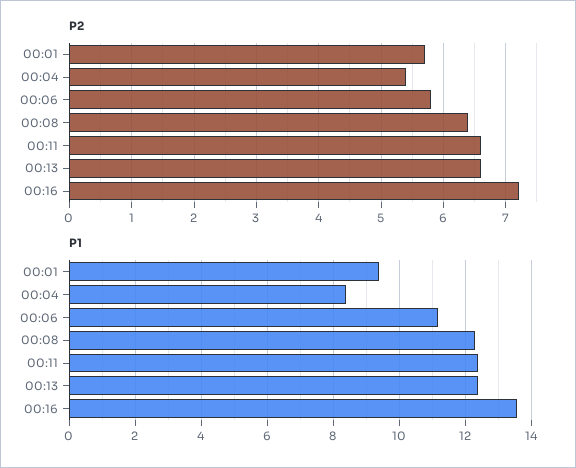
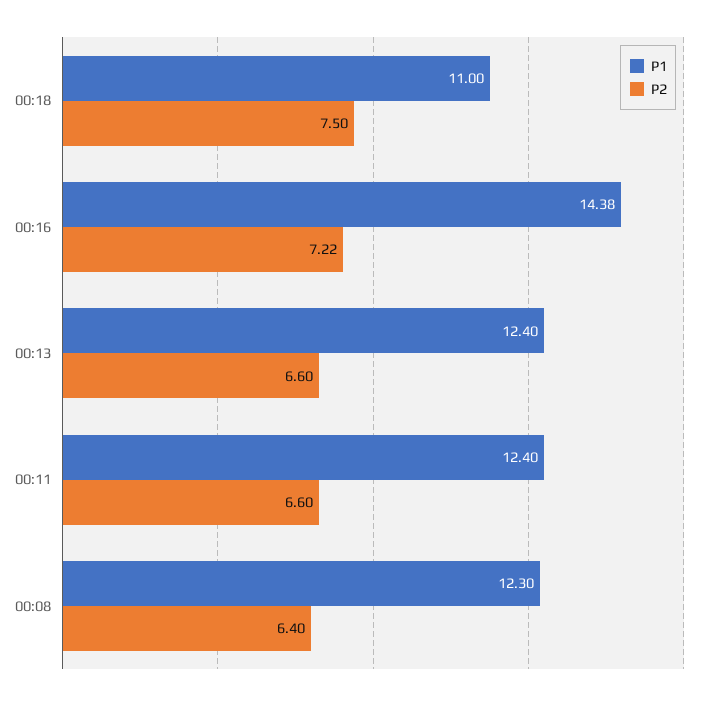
P2, 00:01: 5.7 -> none
P2, 00:04: 5.4 -> none
P2, 00:06: 5.8 -> none
P1, 00:01: 9.4 -> none
P1, 00:04: 8.4 -> none
P1, 00:06: 11.2 -> none
P1, 00:16: 13.6 -> 14.38
P1, 00:18: none -> 11
P2, 00:18: none -> 7.5

